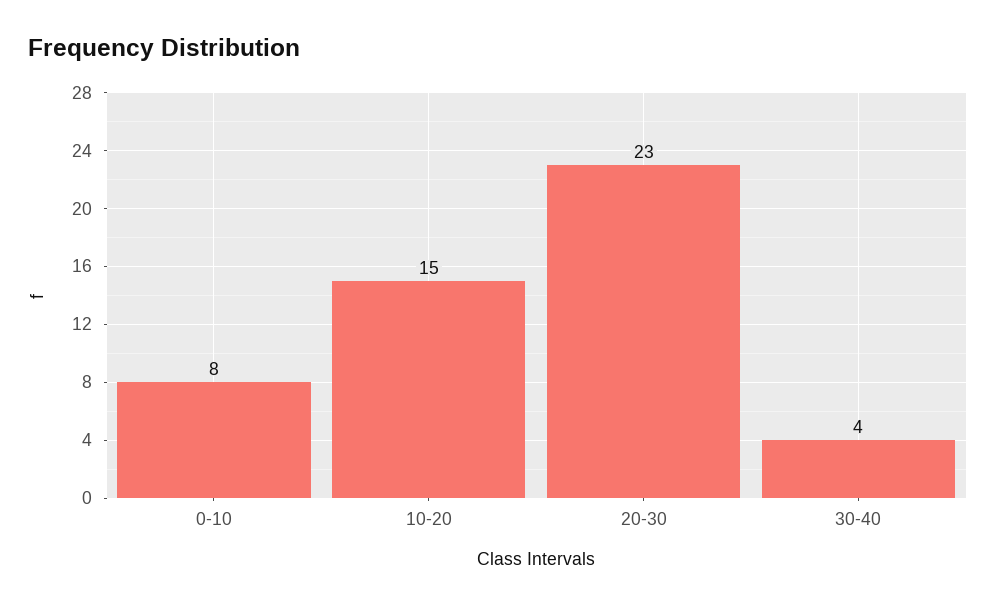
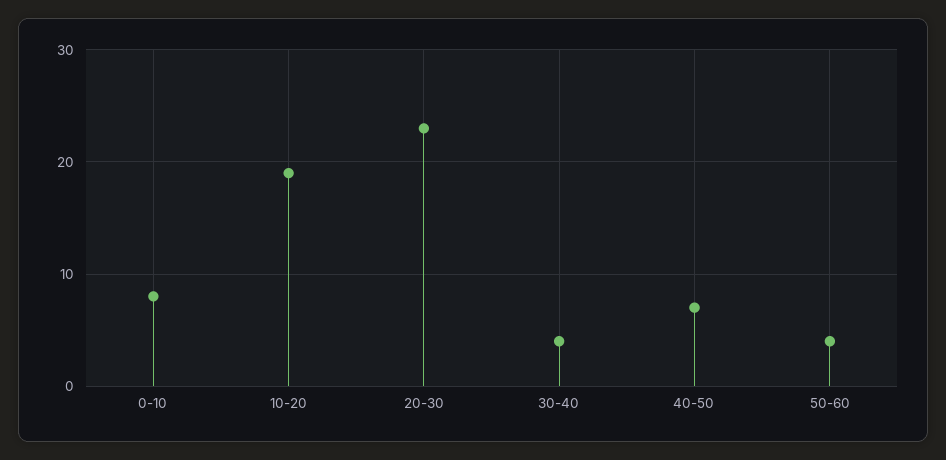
10-20: 15 -> 19
40-50: none -> 7
50-60: none -> 4

